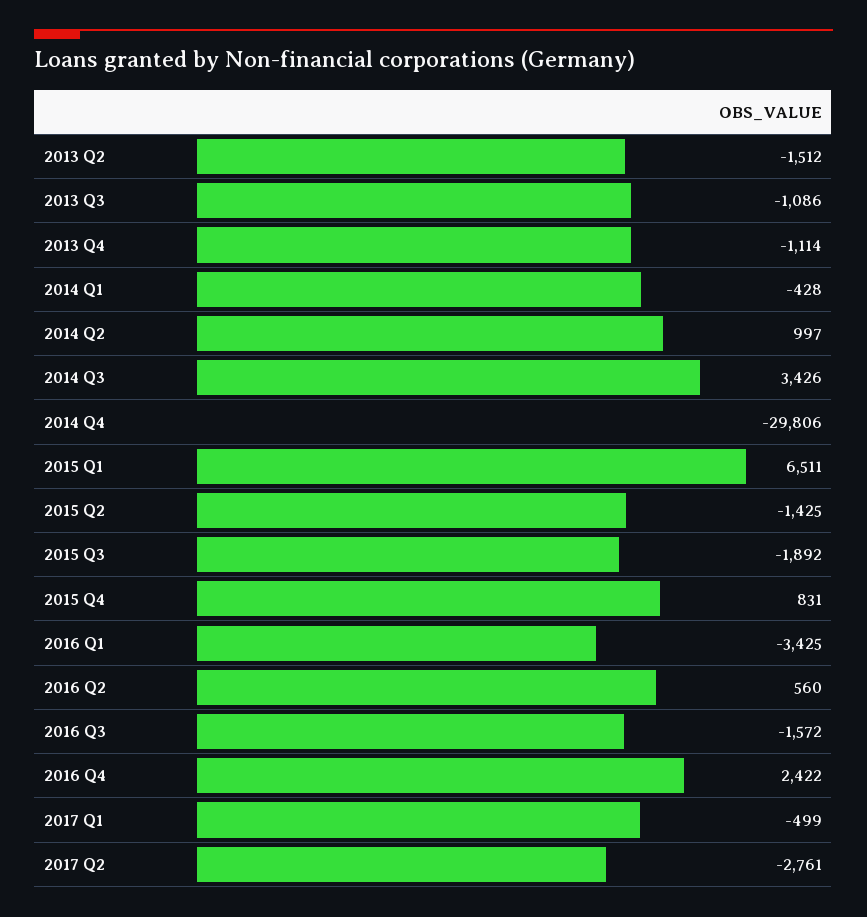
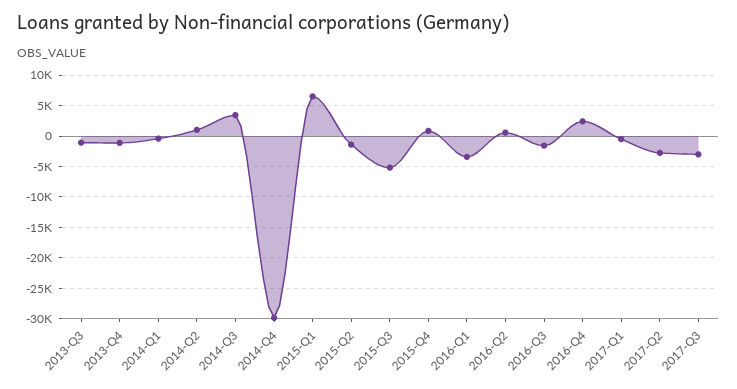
2013 Q2: -1512 -> none
2015 Q3: -1892 -> -5000
2017-Q3: none -> -3000

